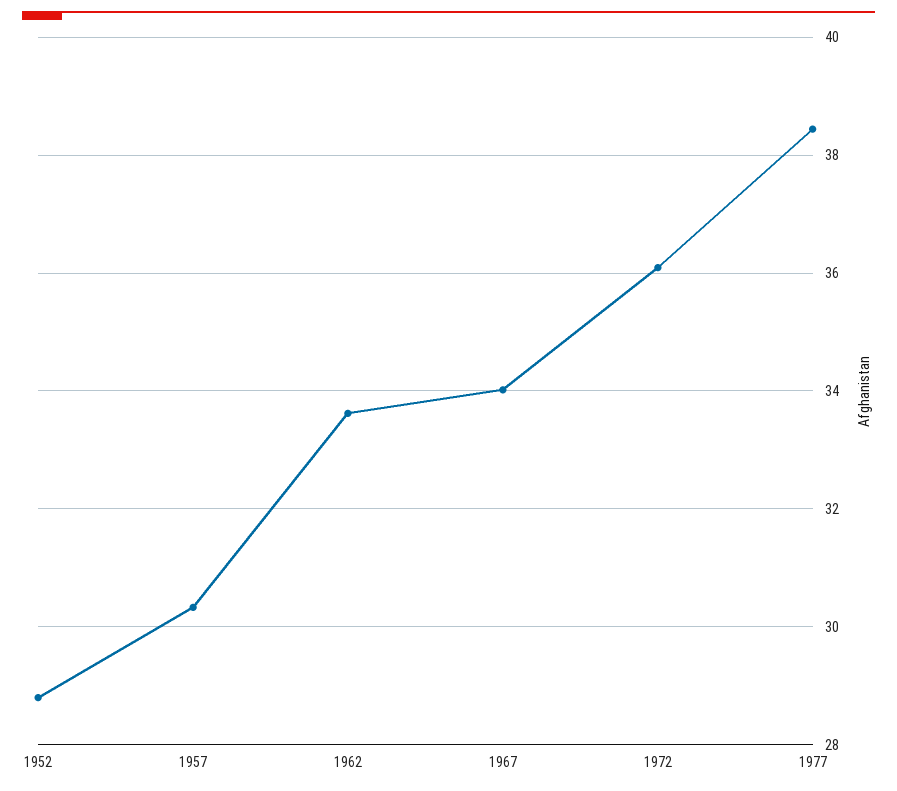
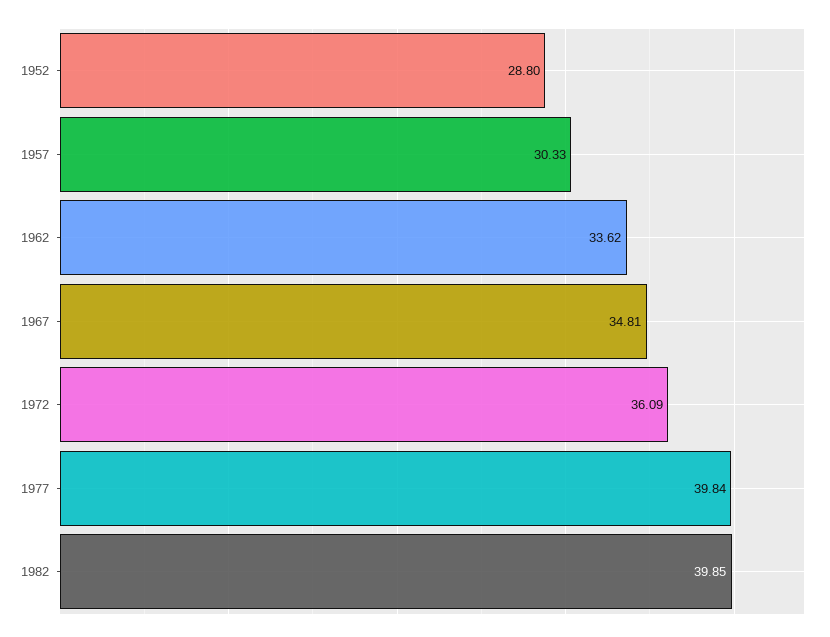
1967: 34 -> 34.81
1977: 38.4 -> 39.84
1982: none -> 39.85

